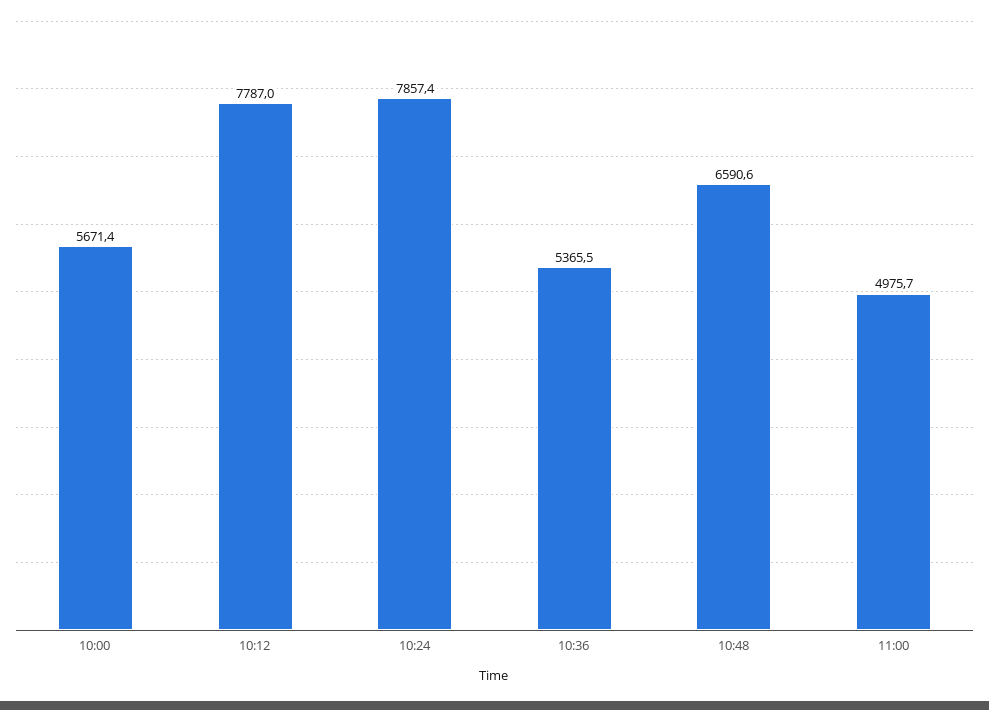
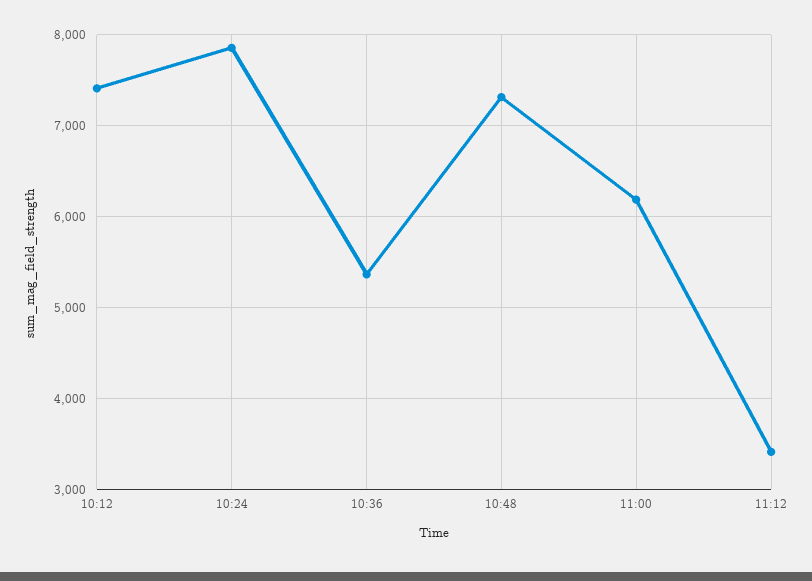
10:00: 5671.4 -> none
10:12: 7787 -> 7400
10:48: 6590.6 -> 7300
11:00: 4975.7 -> 6200
11:12: none -> 3400

